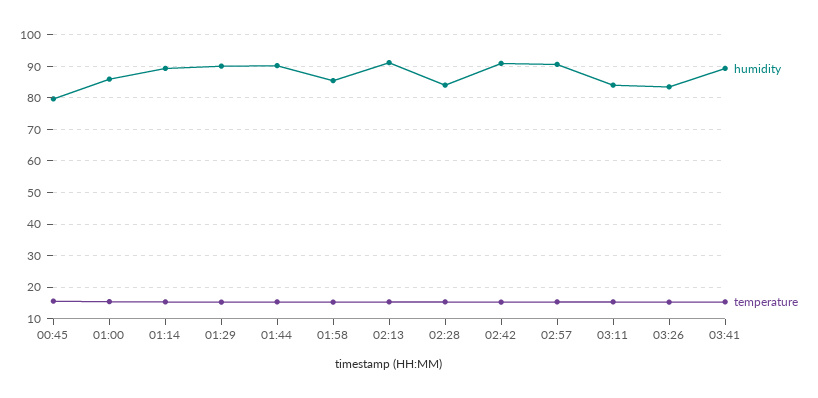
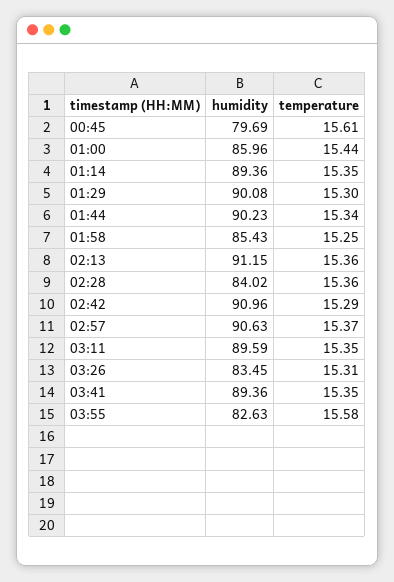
humidity, 03:11: 84 -> 89.59
humidity, 03:55: none -> 82.63
temperature, 03:55: none -> 15.58

